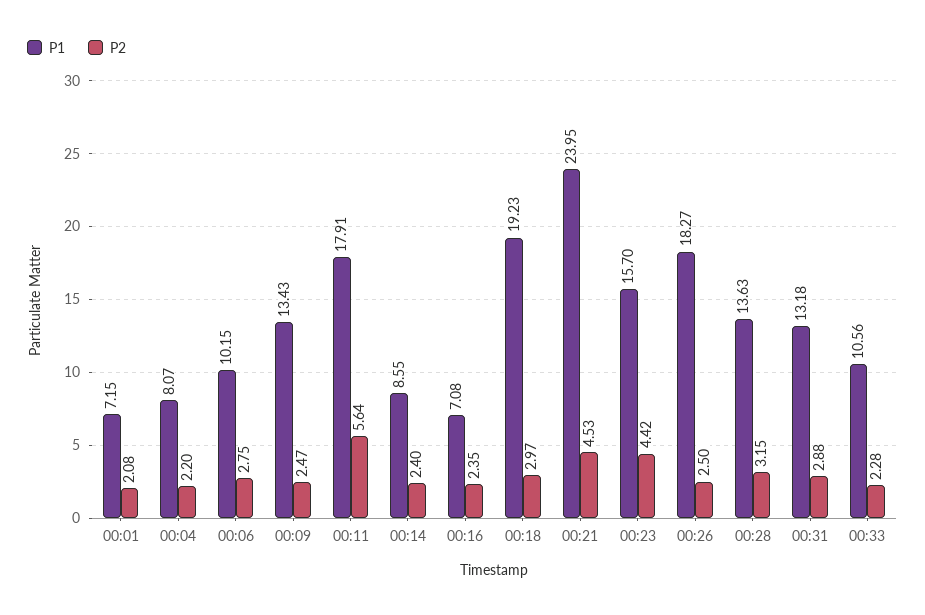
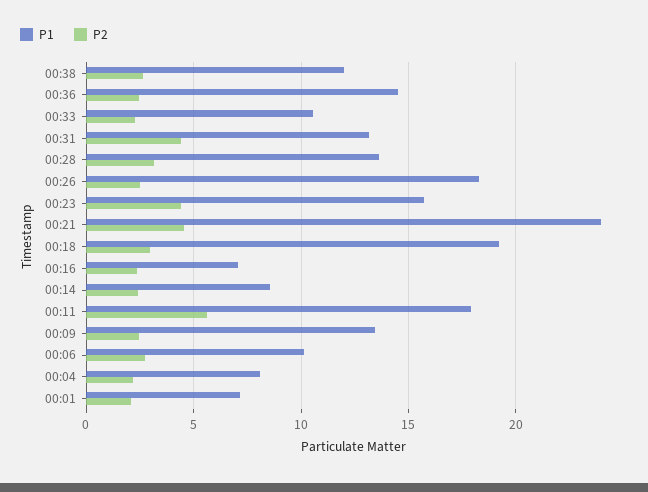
P2, 00:31: 2.88 -> 4.5
P1, 00:38: none -> 12
P2, 00:38: none -> 2.5
P1, 00:36: none -> 14.5
P2, 00:36: none -> 2.5

